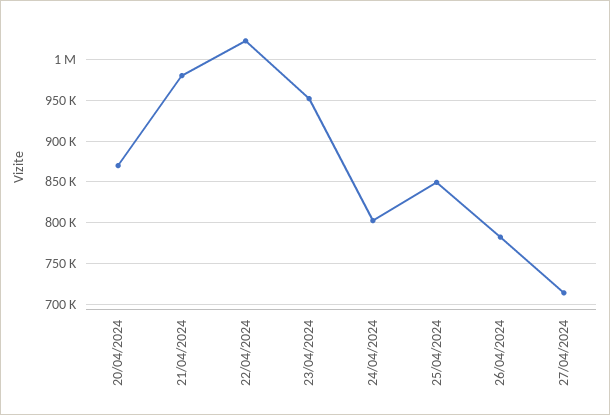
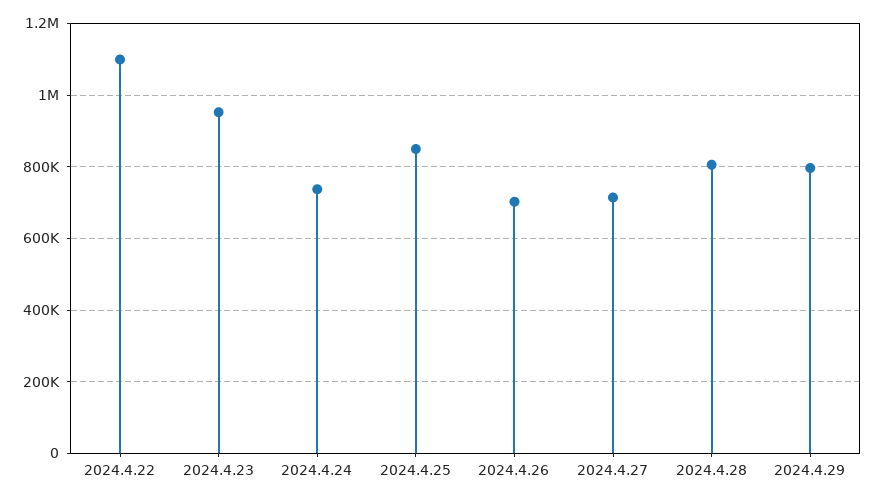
20/04/2024: 870000 -> none
21/04/2024: 980000 -> none
22/04/2024: 1020000 -> 1100000
24/04/2024: 800000 -> 740000
26/04/2024: 780000 -> 700000
2024.4.28: none -> 800000
2024.4.29: none -> 800000

